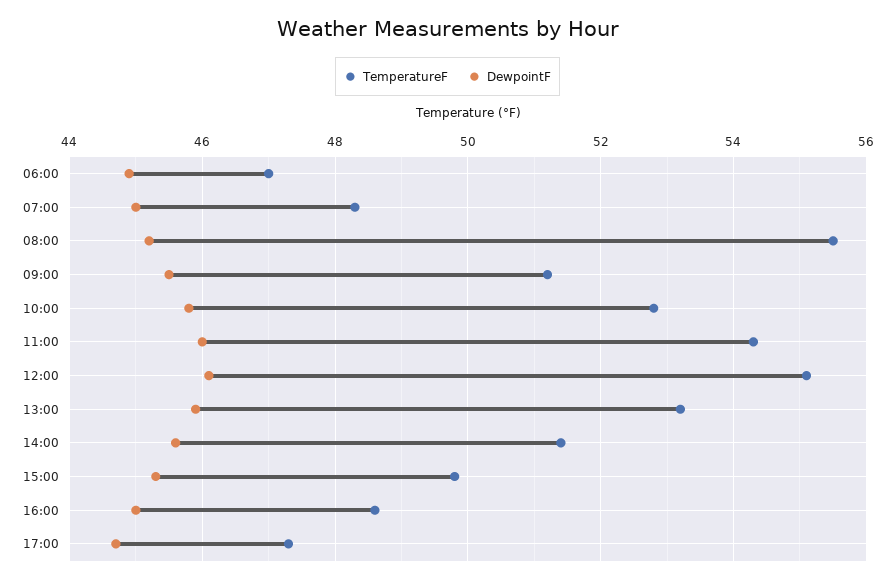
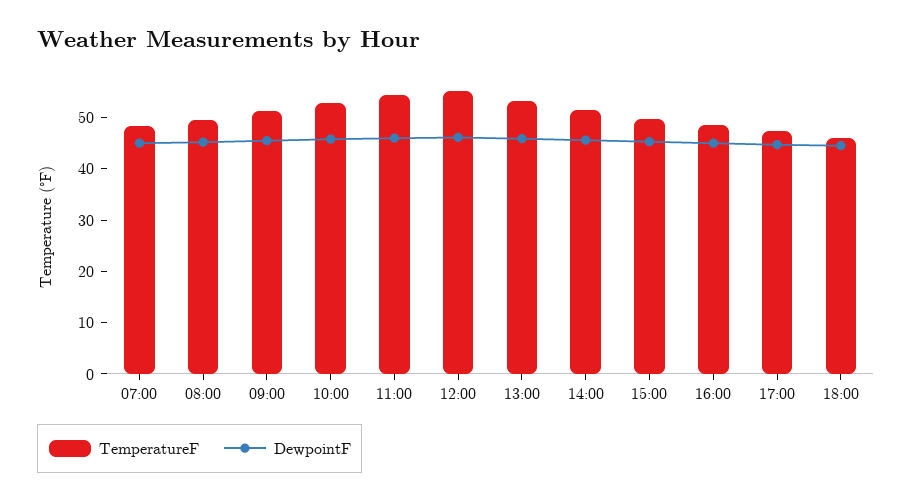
TemperatureF, 06:00: 47 -> none
DewpointF, 06:00: 45 -> none
TemperatureF, 08:00: 55.5 -> 50
TemperatureF, 18:00: none -> 46
DewpointF, 18:00: none -> 44

